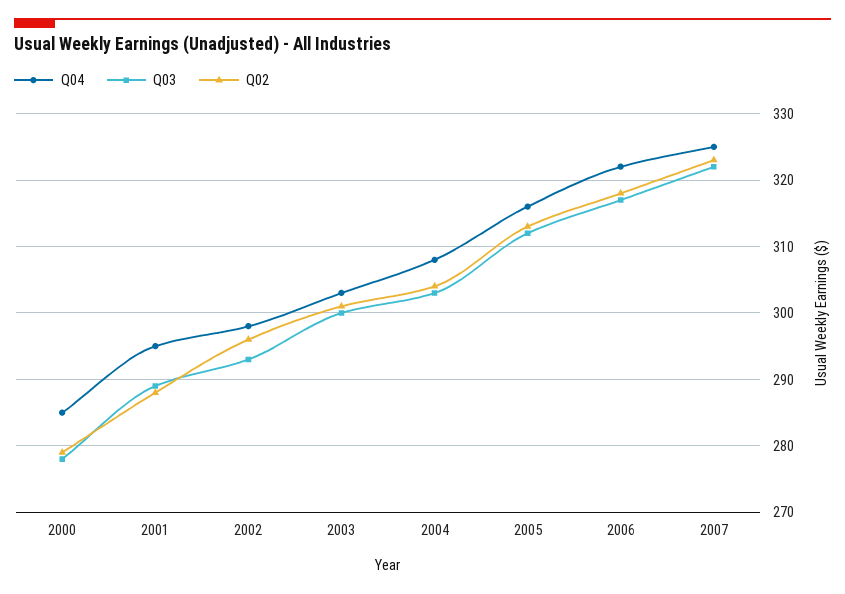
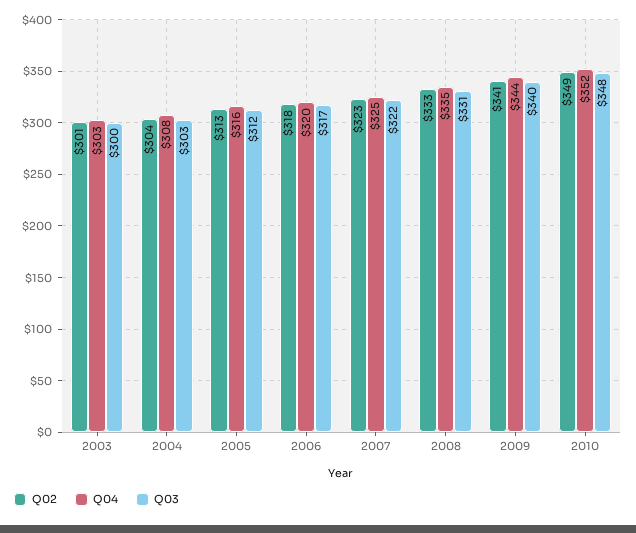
Q04, 2000: 285 -> none
Q03, 2000: 278 -> none
Q02, 2000: 279 -> none
Q04, 2001: 295 -> none
Q03, 2001: 289 -> none
Q02, 2001: 288 -> none
Q04, 2002: 298 -> none
Q03, 2002: 293 -> none
Q02, 2002: 296 -> none
Q04, 2006: 322 -> 320
Q02, 2008: none -> 333
Q04, 2008: none -> 335
Q03, 2008: none -> 331
Q02, 2009: none -> 341
Q04, 2009: none -> 344
Q03, 2009: none -> 340
Q02, 2010: none -> 349
Q04, 2010: none -> 352
Q03, 2010: none -> 348

